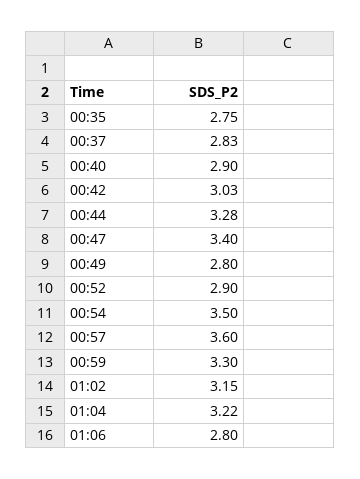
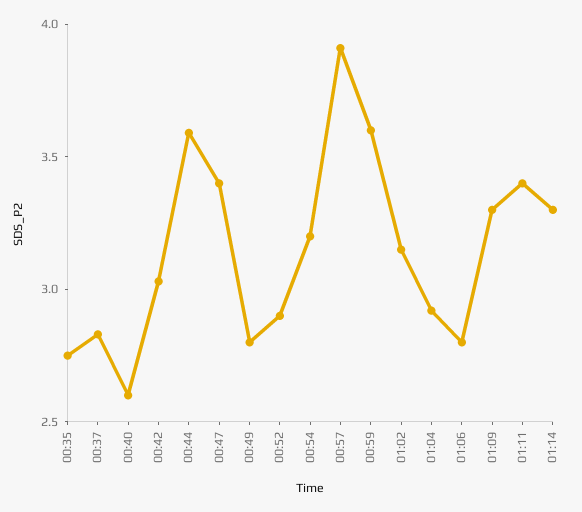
00:40: 2.9 -> 2.6
00:44: 3.28 -> 3.6
00:54: 3.5 -> 3.2
00:57: 3.6 -> 3.9
00:59: 3.3 -> 3.6
01:04: 3.22 -> 2.9
01:09: none -> 3.3
01:11: none -> 3.4
01:14: none -> 3.3

